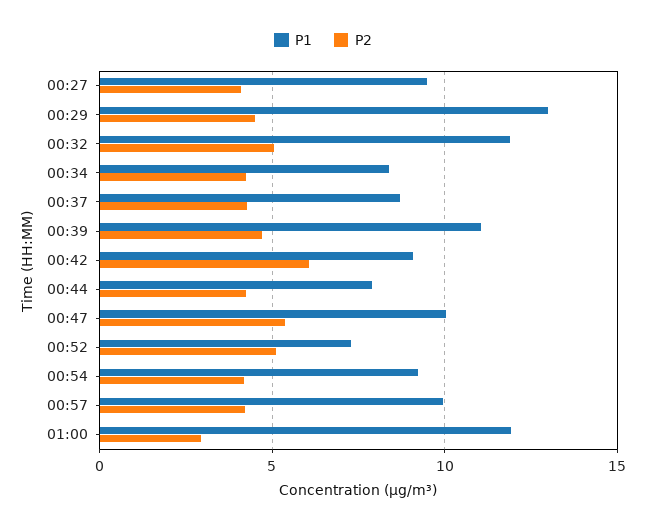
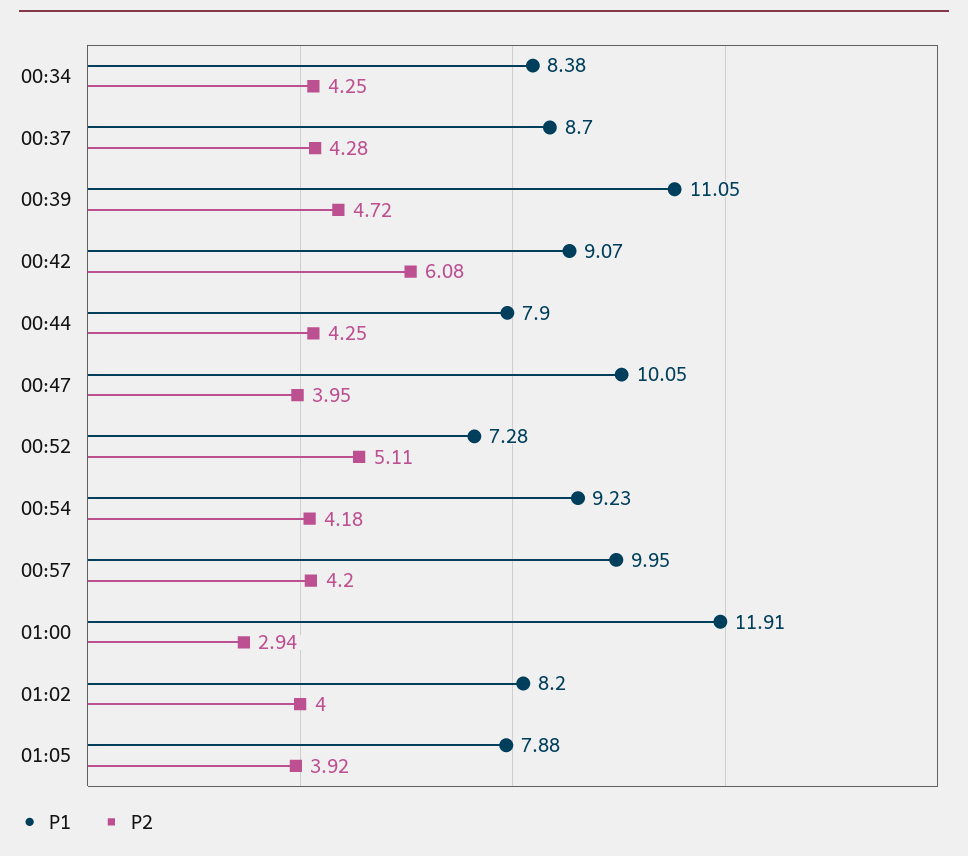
P1, 00:27: 9.5 -> none
P2, 00:27: 4 -> none
P1, 00:29: 13 -> none
P2, 00:29: 4.5 -> none
P1, 00:32: 12 -> none
P2, 00:32: 5 -> none
P2, 00:47: 5.5 -> 3.95
P1, 01:02: none -> 8.2
P2, 01:02: none -> 4
P1, 01:05: none -> 7.88
P2, 01:05: none -> 3.92

